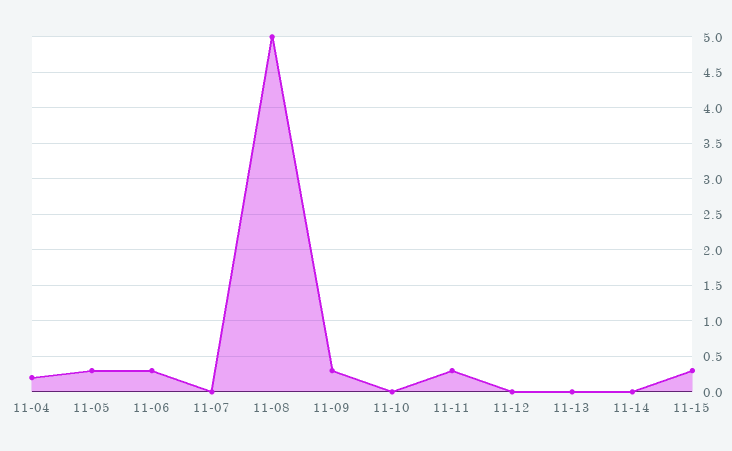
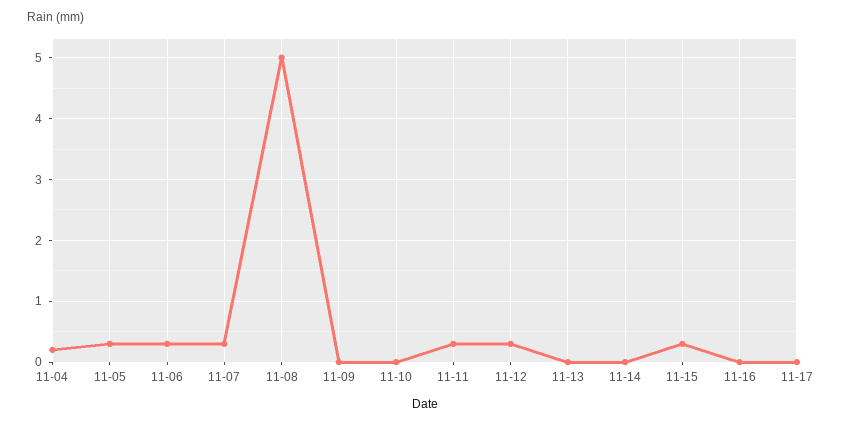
11-07: 0 -> 0.3
11-09: 0.3 -> 0
11-12: 0 -> 0.3
11-16: none -> 0
11-17: none -> 0

